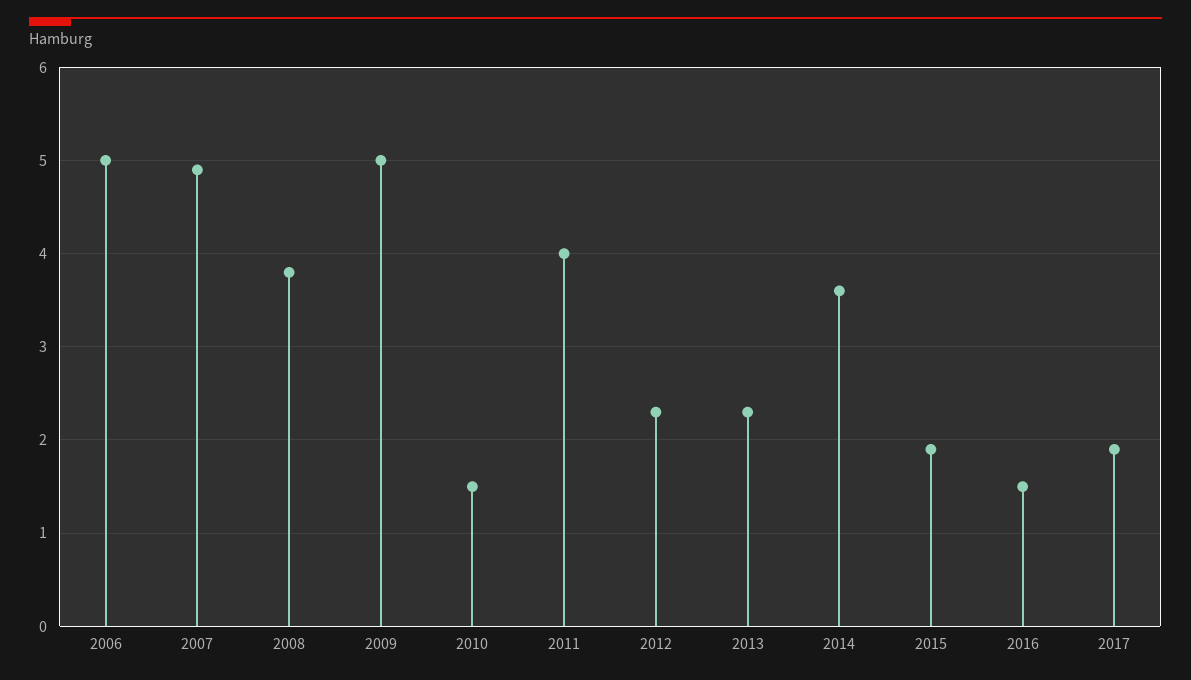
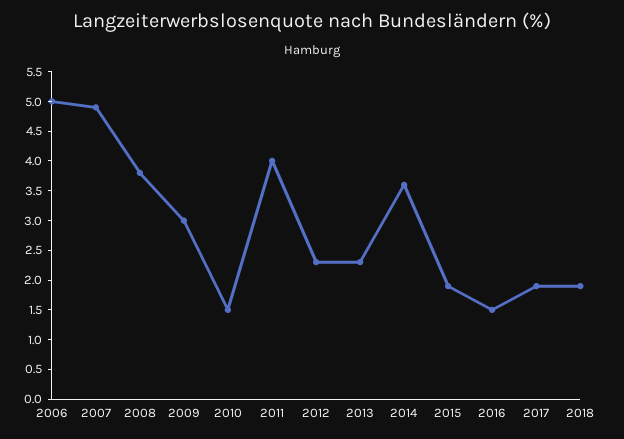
2009: 5 -> 3
2018: none -> 2

